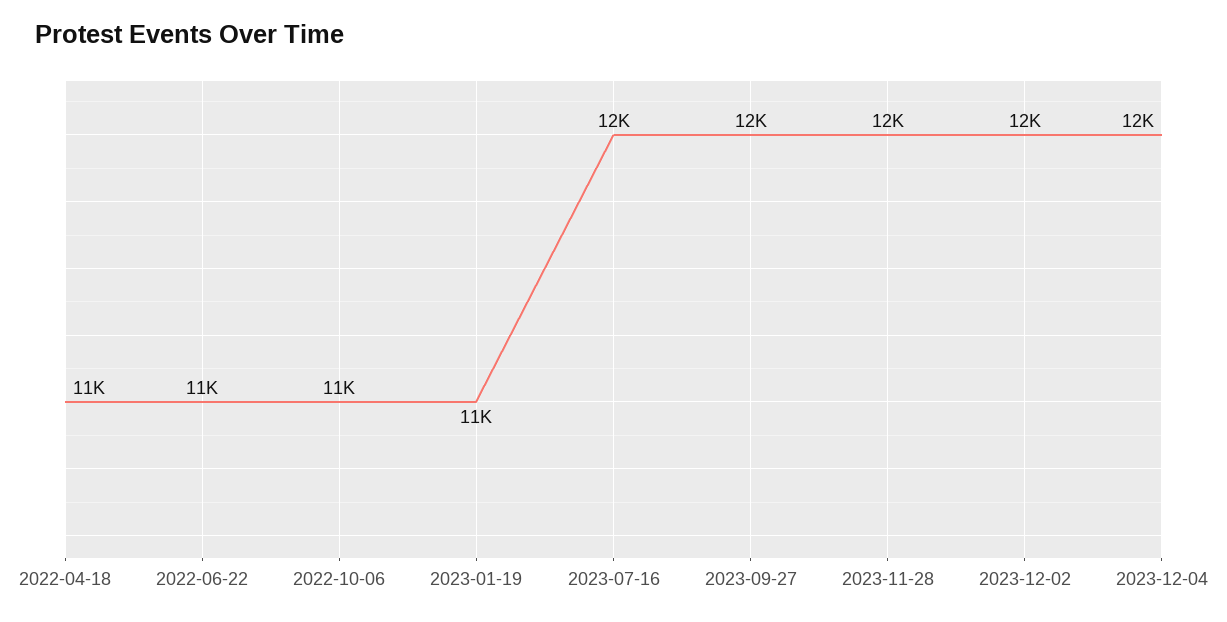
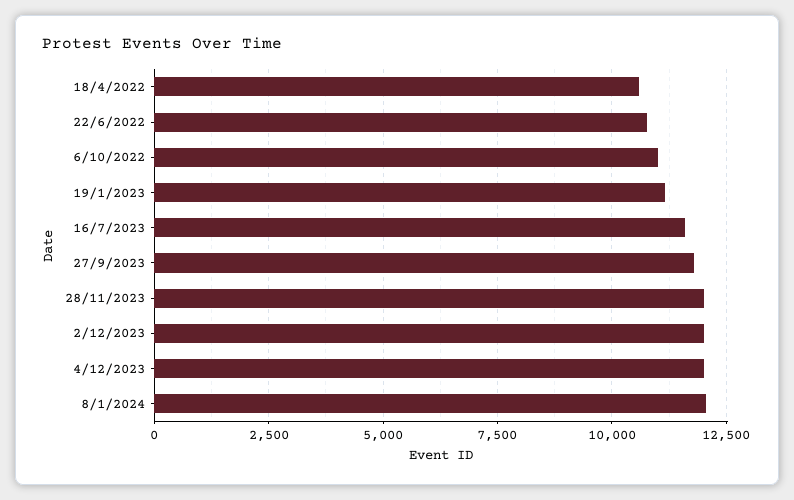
8/1/2024: none -> 12000

